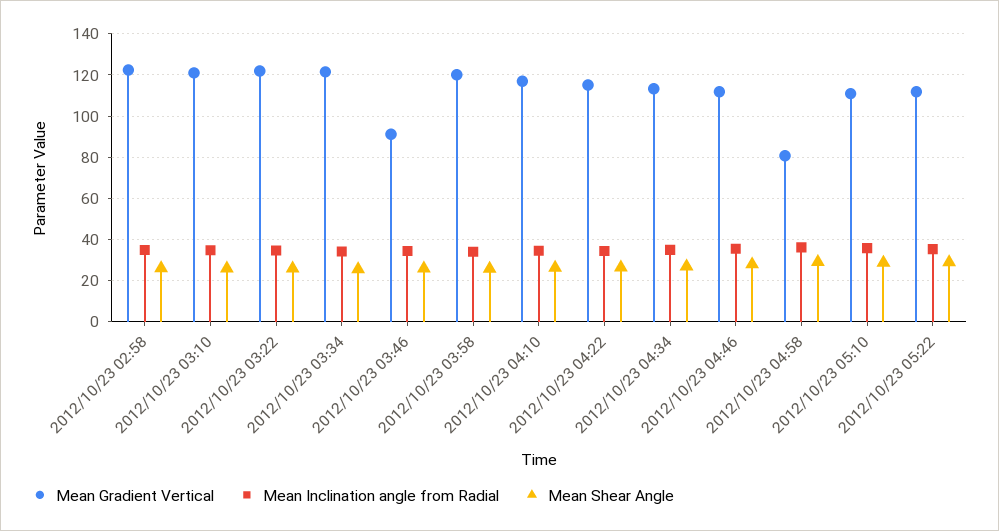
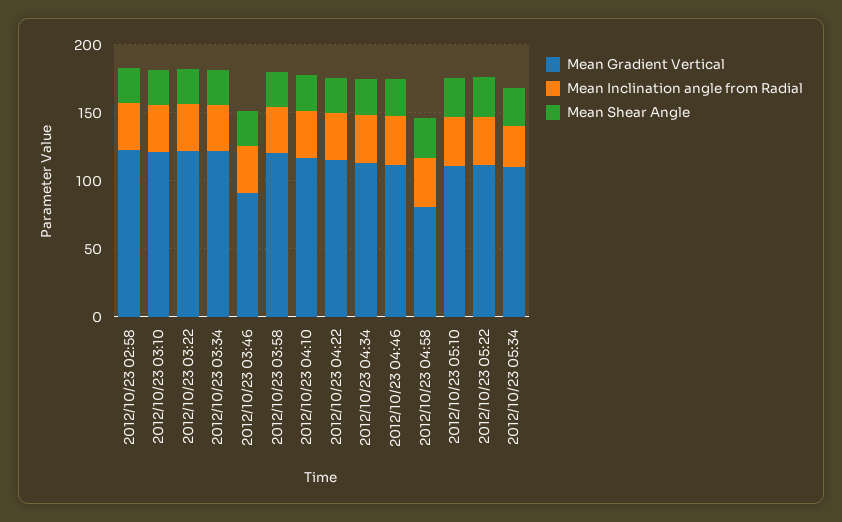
Mean Gradient Vertical, 2012/10/23 05:34: none -> 110
Mean Inclination angle from Radial, 2012/10/23 05:34: none -> 30
Mean Shear Angle, 2012/10/23 05:34: none -> 30

